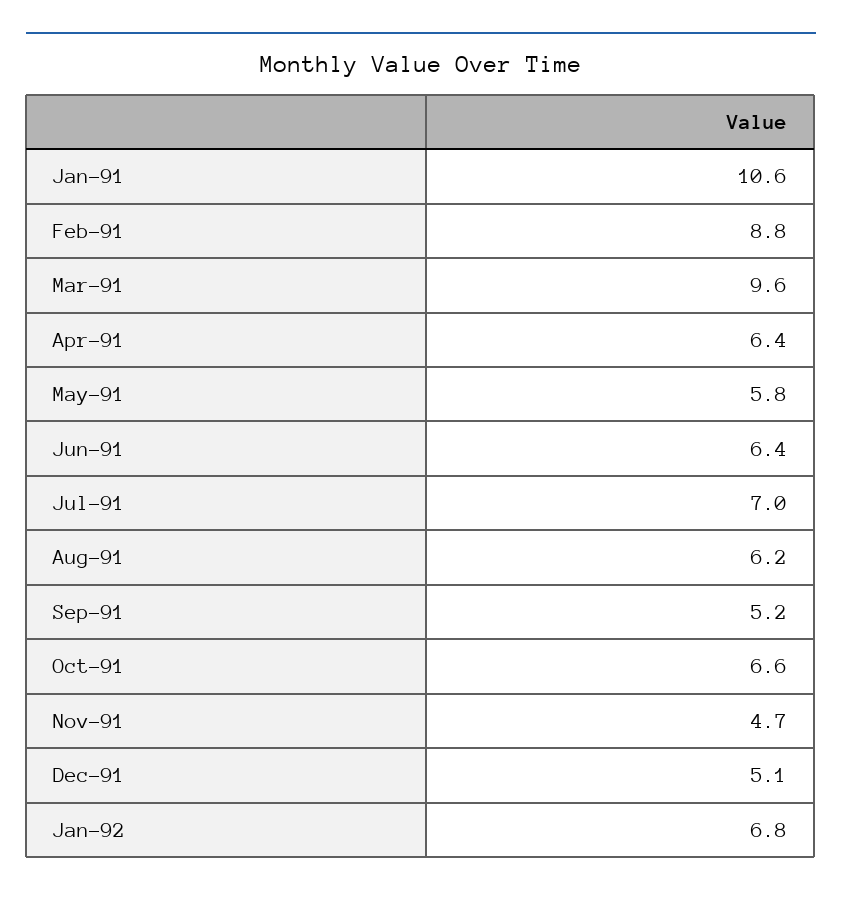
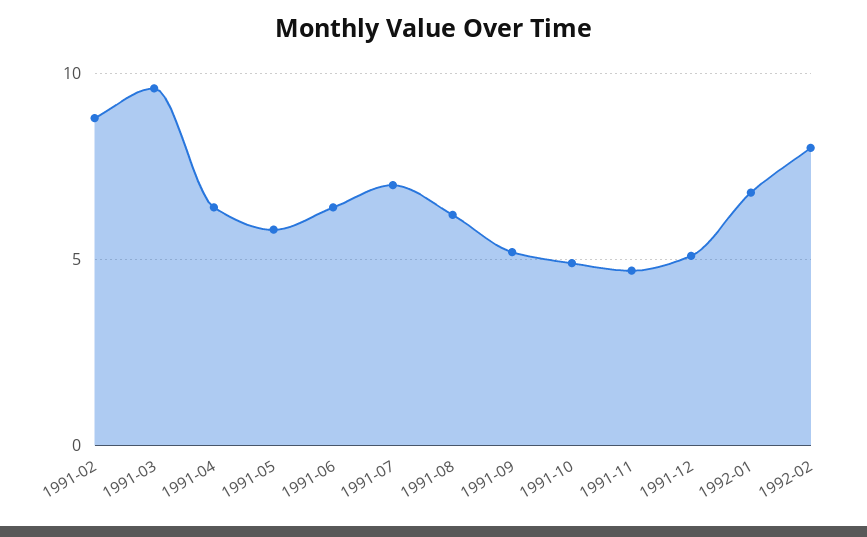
Jan-91: 10.6 -> none
Oct-91: 6.6 -> 5
1992-02: none -> 8

